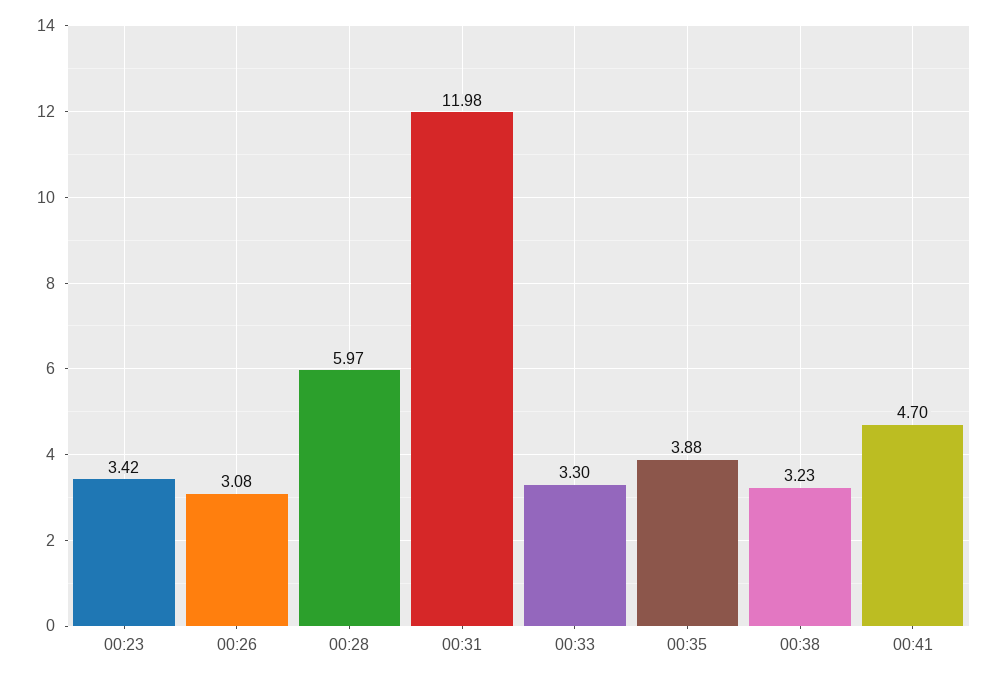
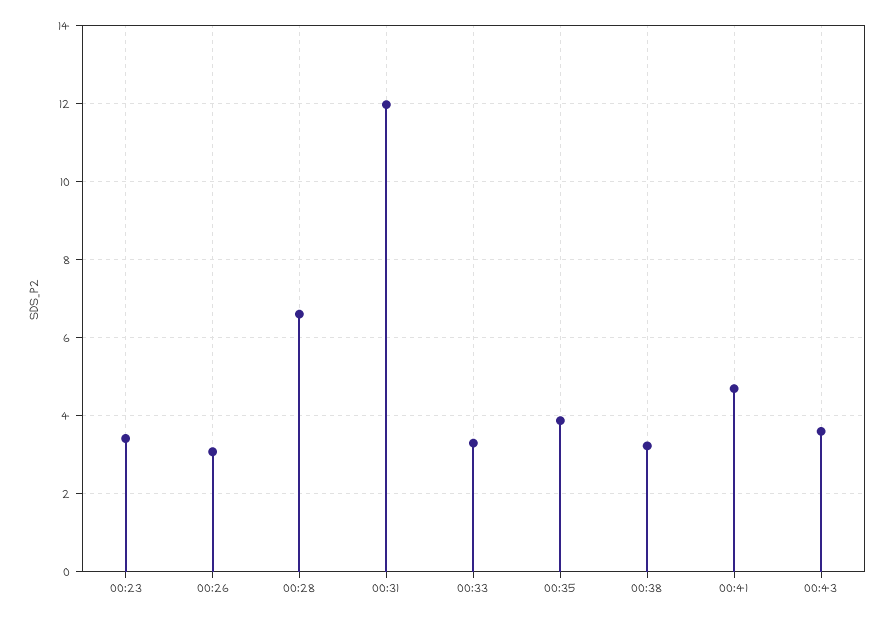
00:28: 5.97 -> 6.6
00:43: none -> 3.6

